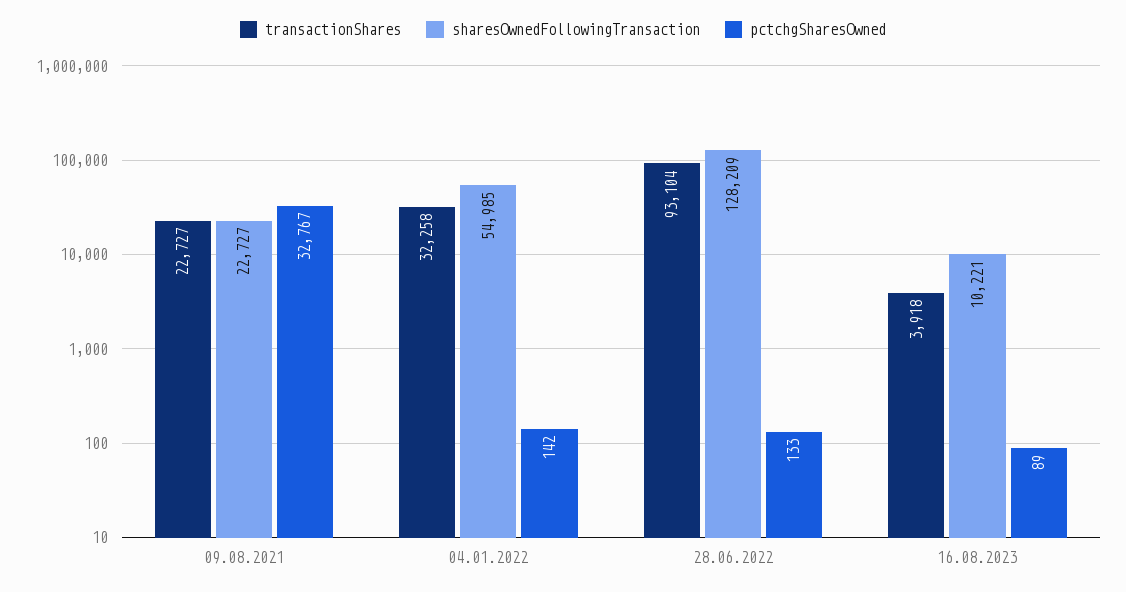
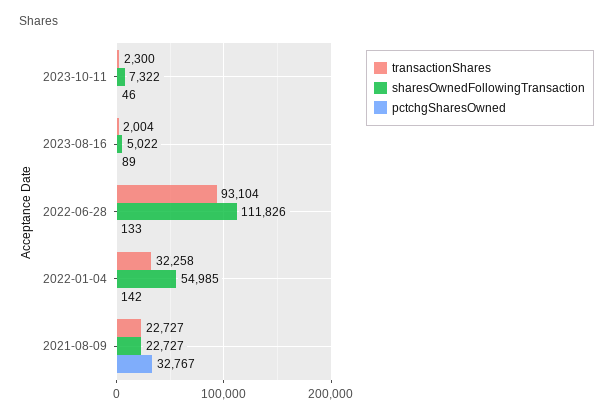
sharesOwnedFollowingTransaction, 28.06.2022: 128209 -> 111826
transactionShares, 16.08.2023: 3918 -> 2004
sharesOwnedFollowingTransaction, 16.08.2023: 10221 -> 5022
transactionShares, 2023-10-11: none -> 2300
sharesOwnedFollowingTransaction, 2023-10-11: none -> 7322
pctchgSharesOwned, 2023-10-11: none -> 46

